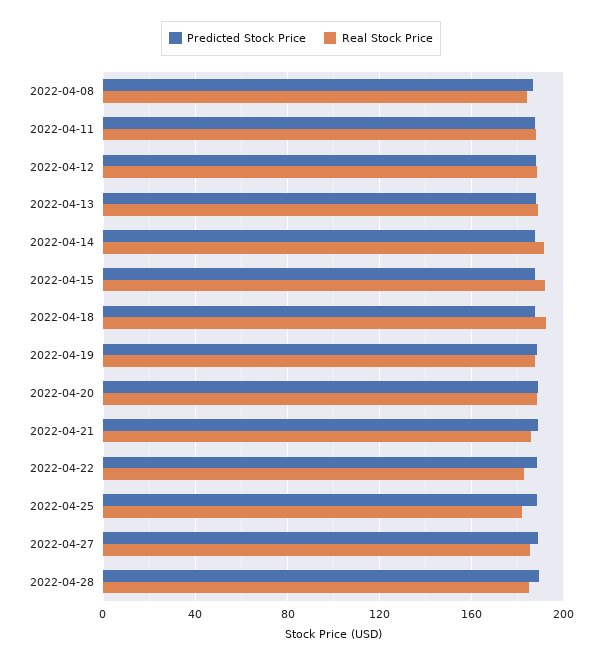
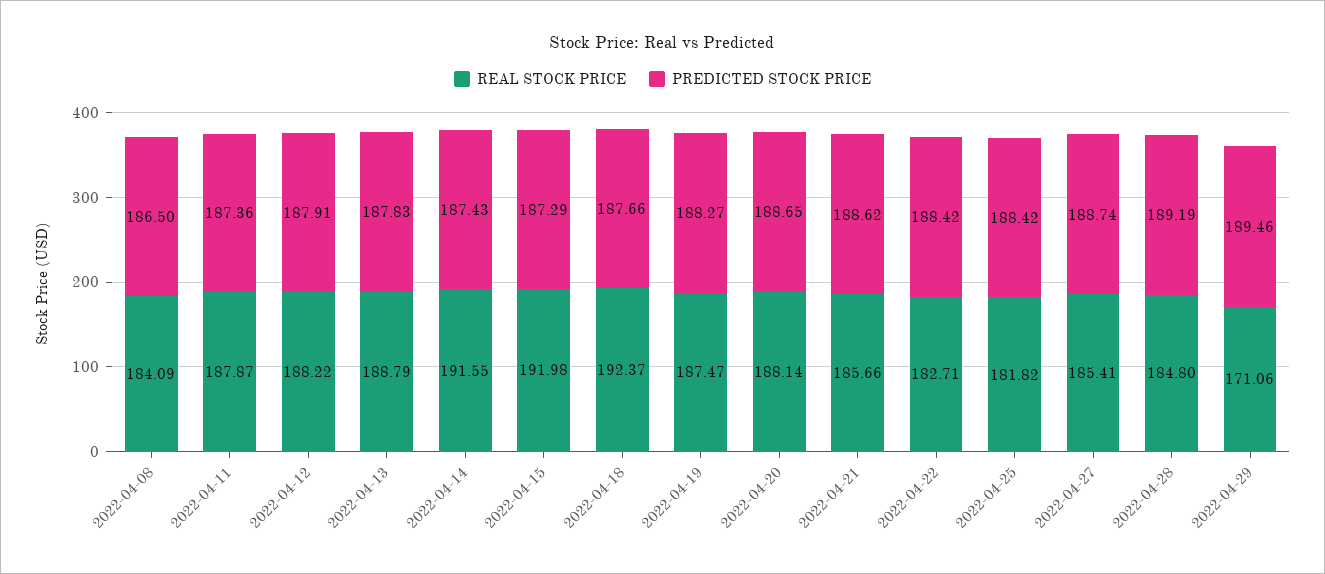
Real Stock Price, 2022-04-29: none -> 171.06
Predicted Stock Price, 2022-04-29: none -> 189.46

